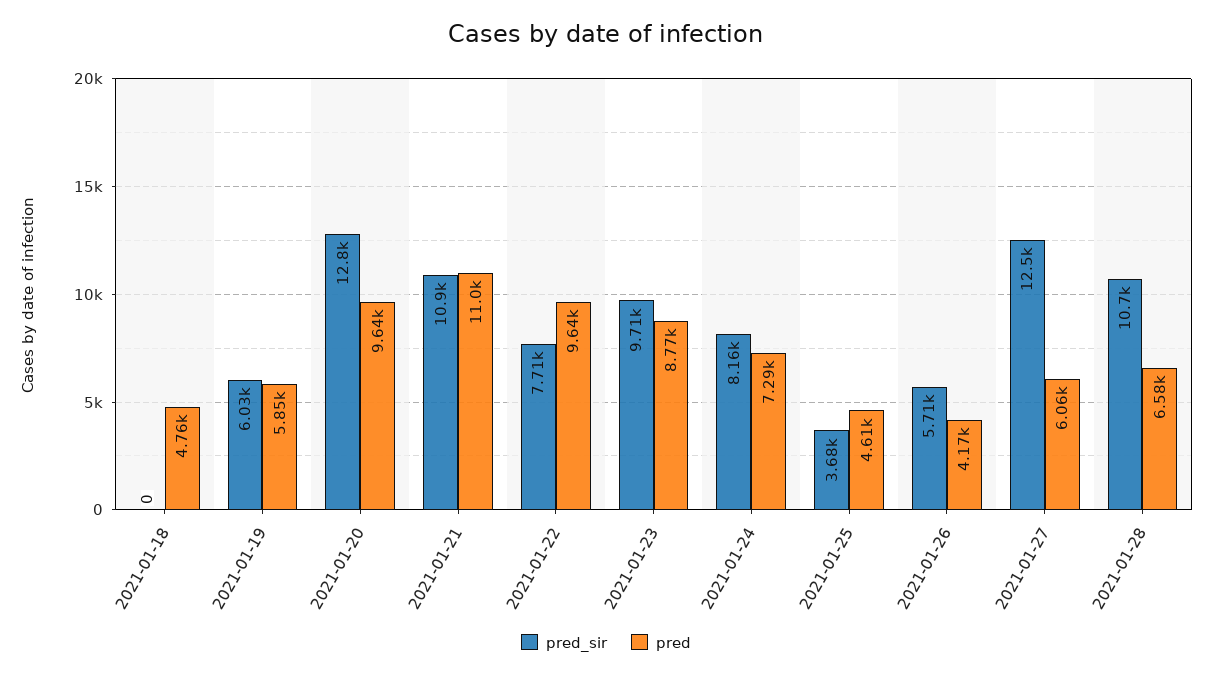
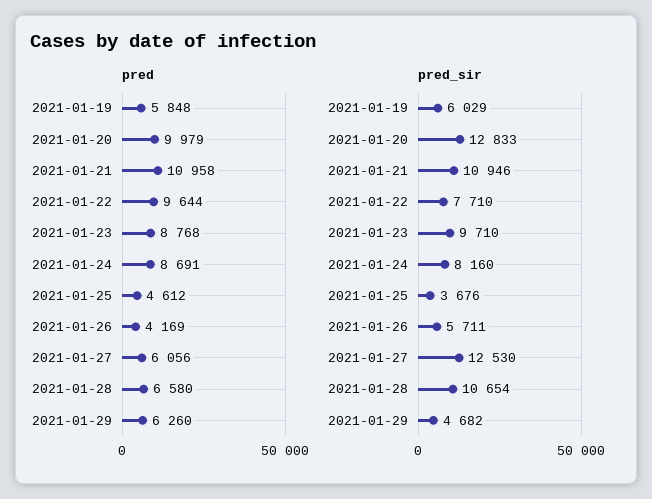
pred_sir, 2021-01-18: 0 -> none
pred, 2021-01-18: 4760 -> none
pred, 2021-01-20: 9640 -> 9979
pred, 2021-01-24: 7290 -> 8691
pred, 2021-01-29: none -> 6260
pred_sir, 2021-01-29: none -> 4682

